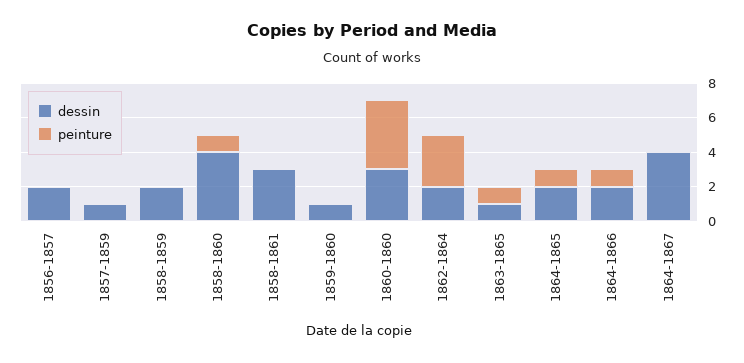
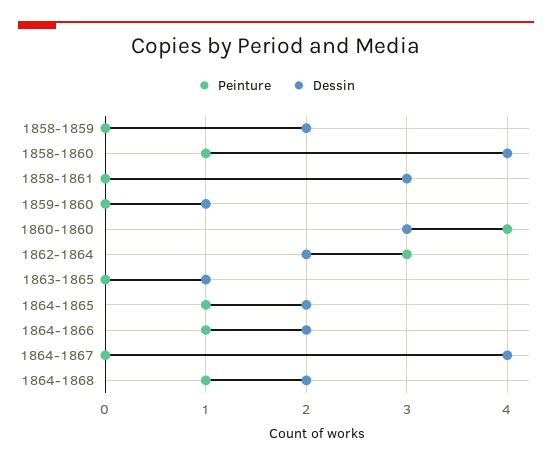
dessin, 1856-1857: 2 -> none
peinture, 1856-1857: 0 -> none
dessin, 1857-1859: 1 -> none
peinture, 1857-1859: 0 -> none
peinture, 1863-1865: 1 -> 0
peinture, 1864-1868: none -> 1
dessin, 1864-1868: none -> 2

